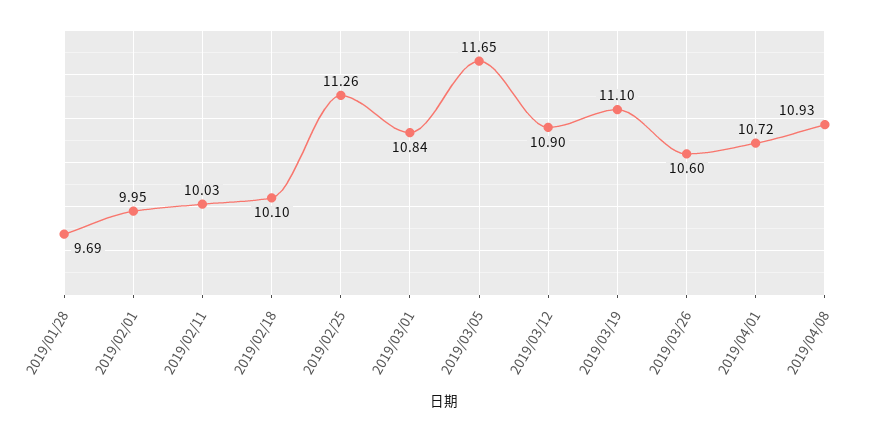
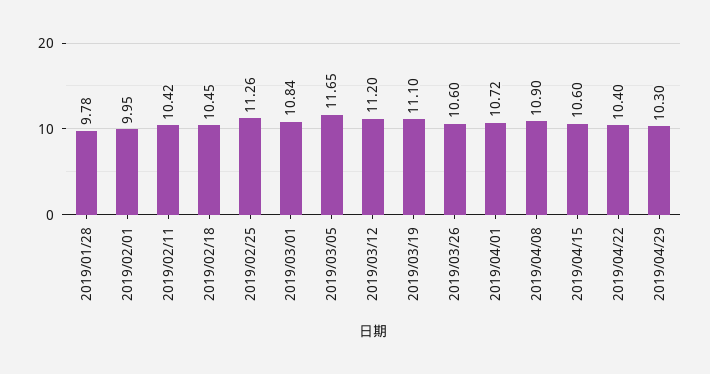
2019/01/28: 9.69 -> 9.78
2019/02/11: 10.03 -> 10.42
2019/02/18: 10.1 -> 10.45
2019/03/12: 10.9 -> 11.2
2019/04/08: 10.93 -> 10.9
2019/04/15: none -> 10.6
2019/04/22: none -> 10.4
2019/04/29: none -> 10.3

